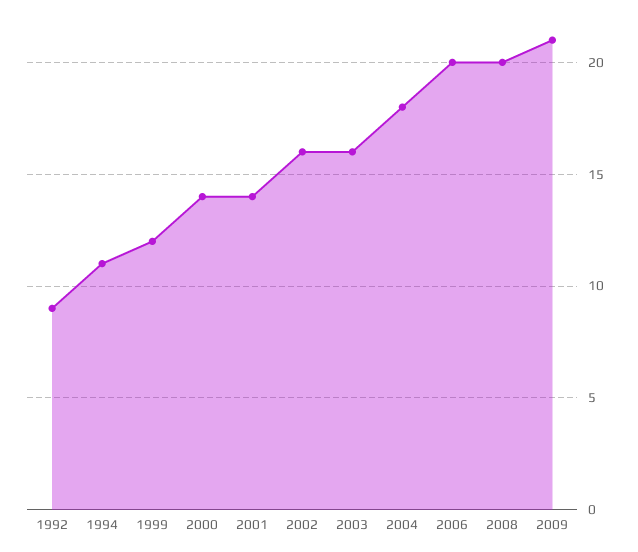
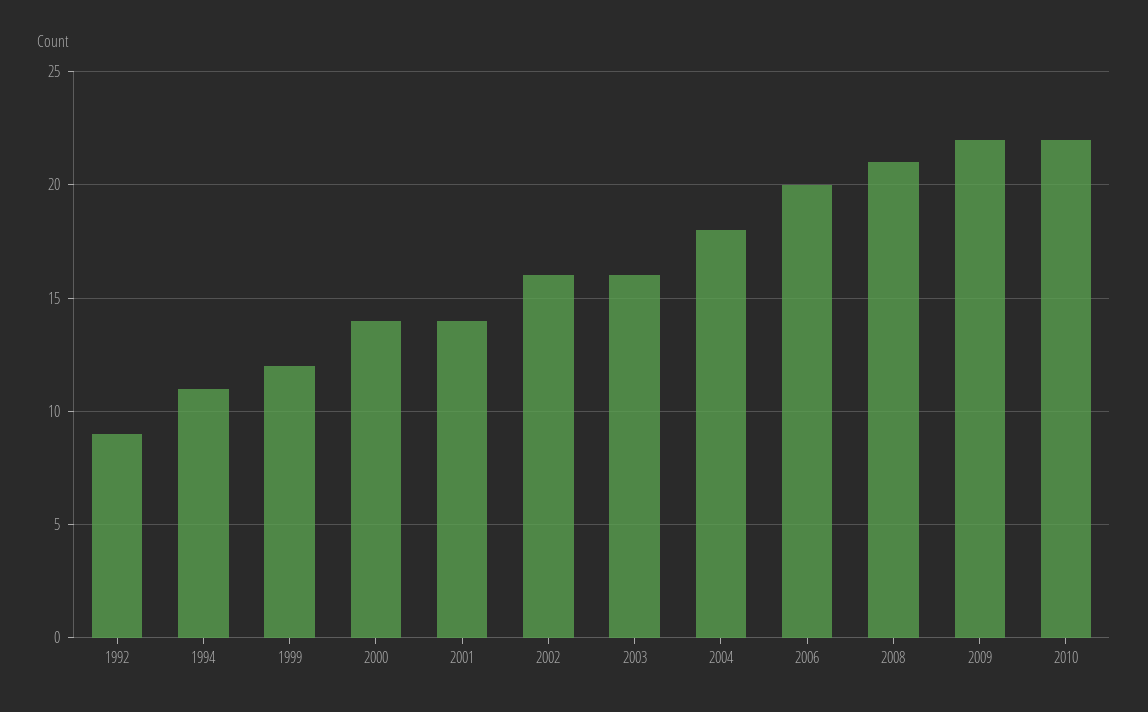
2008: 20 -> 21
2009: 21 -> 22
2010: none -> 22

